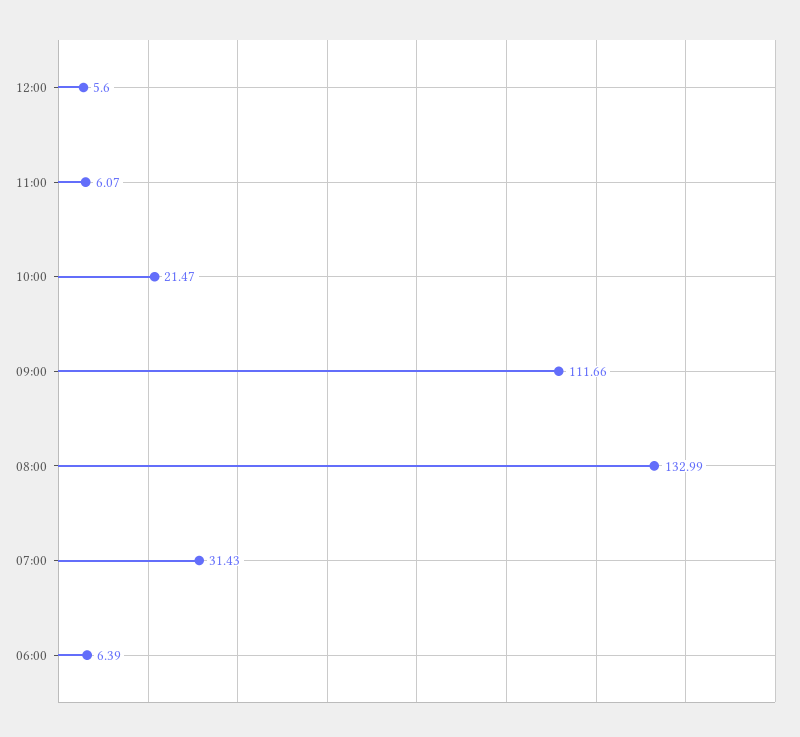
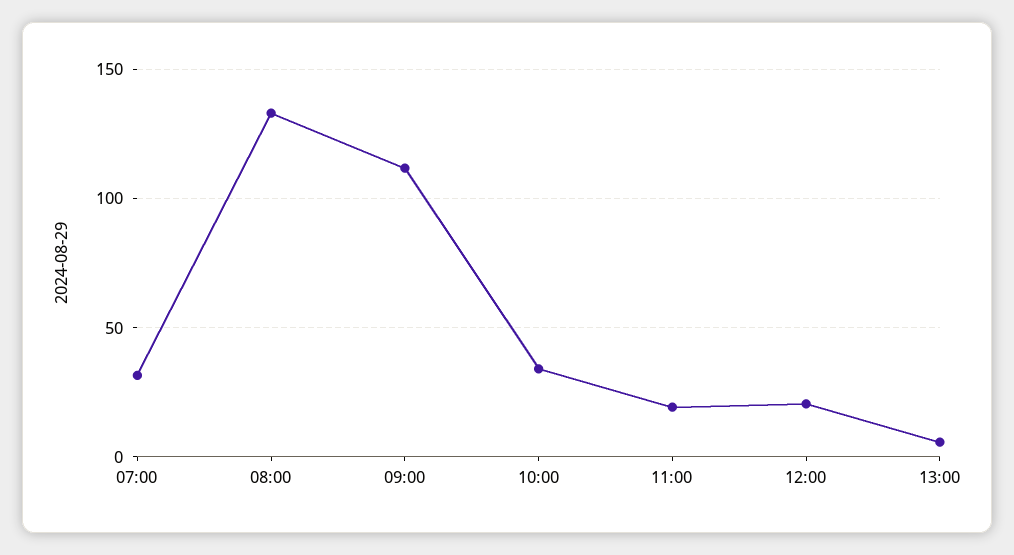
12:00: 5.6 -> 20
11:00: 6.07 -> 20
10:00: 21.47 -> 35
06:00: 6.39 -> none
13:00: none -> 5

